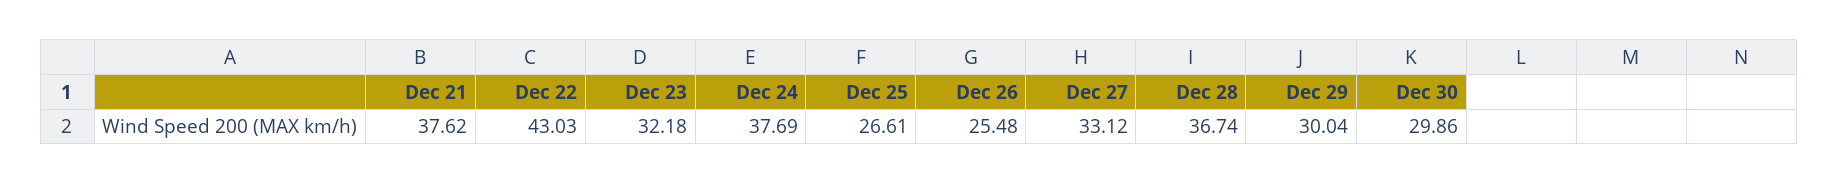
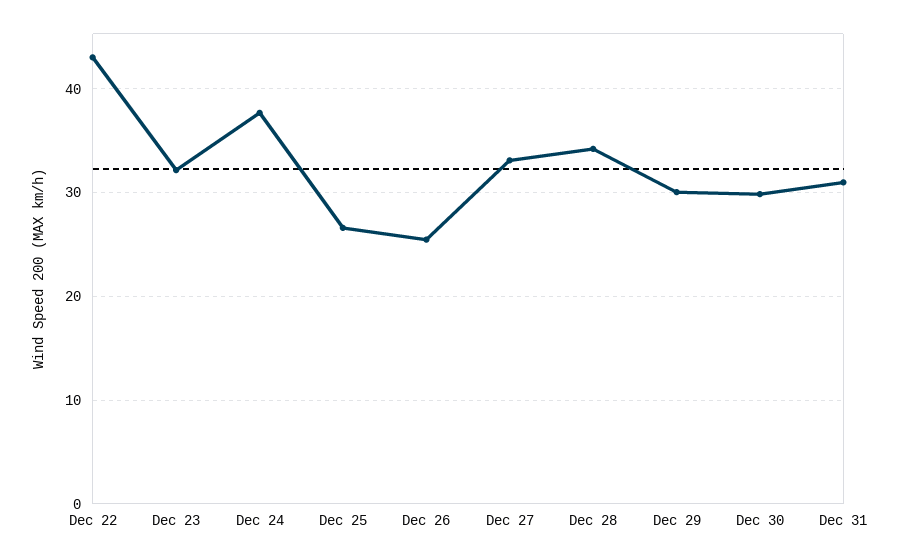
Dec 21: 37.62 -> none
Dec 28: 36.74 -> 34
Dec 31: none -> 31

